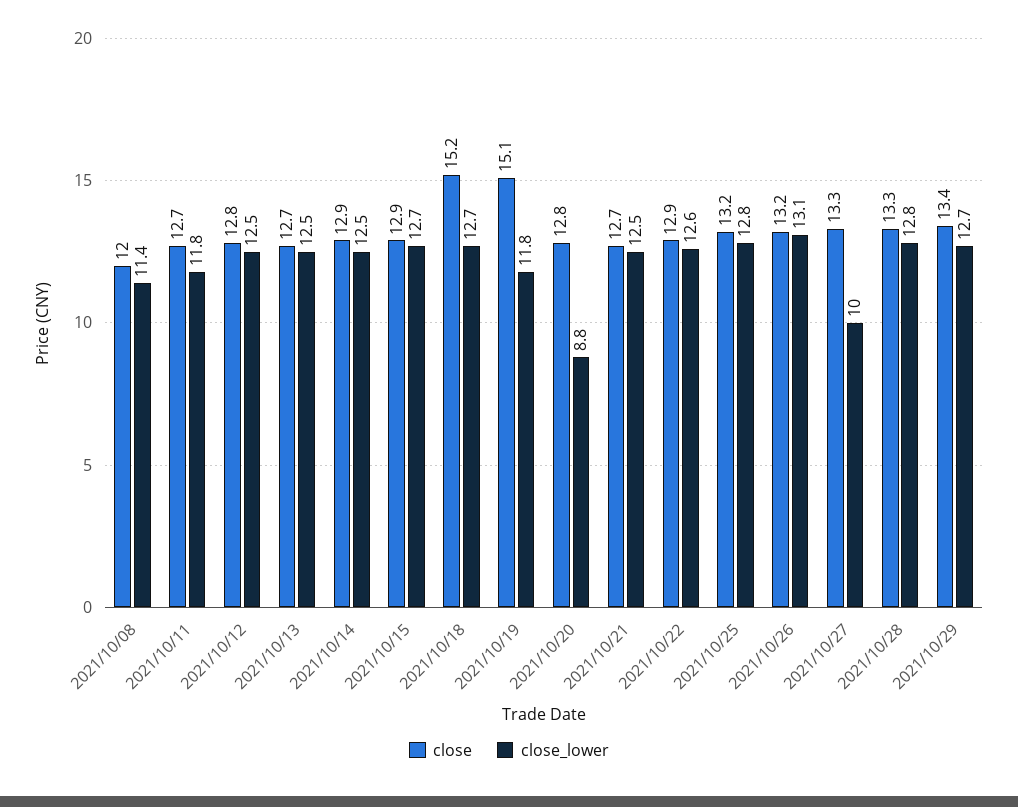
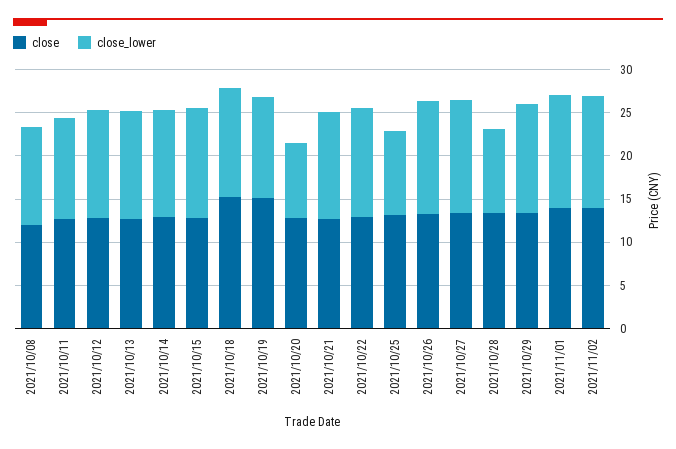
close_lower, 2021/10/25: 12.8 -> 10
close_lower, 2021/10/27: 10 -> 13
close_lower, 2021/10/28: 12.8 -> 10
close, 2021/11/01: none -> 14
close_lower, 2021/11/01: none -> 13
close, 2021/11/02: none -> 14
close_lower, 2021/11/02: none -> 13

